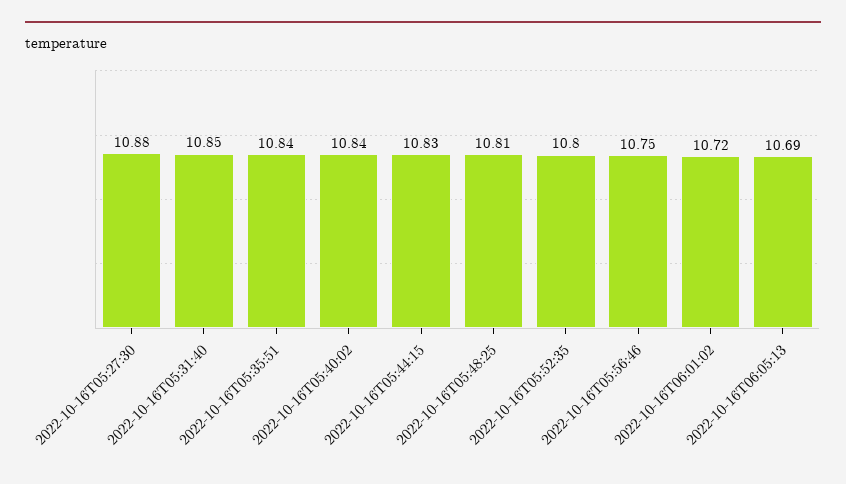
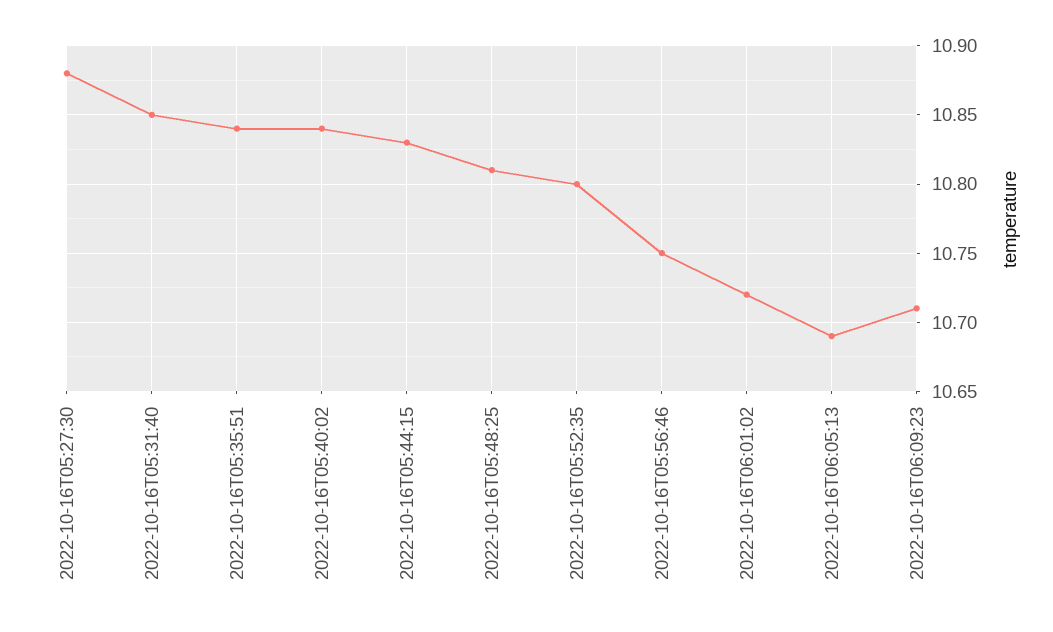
2022-10-16T06:09:23: none -> 10.71

